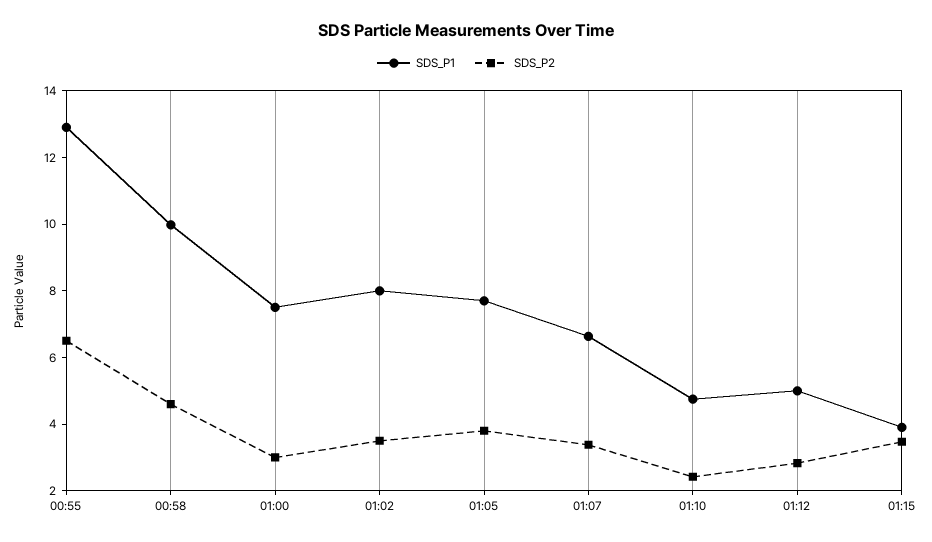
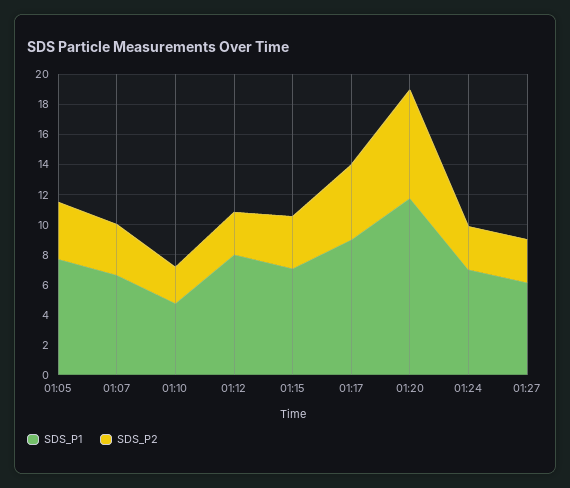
SDS_P1, 00:55: 13 -> none
SDS_P2, 00:55: 6.5 -> none
SDS_P1, 00:58: 10 -> none
SDS_P2, 00:58: 4.5 -> none
SDS_P1, 01:00: 7.5 -> none
SDS_P2, 01:00: 3 -> none
SDS_P1, 01:02: 8 -> none
SDS_P2, 01:02: 3.5 -> none
SDS_P1, 01:12: 5 -> 8
SDS_P1, 01:15: 4 -> 7
SDS_P1, 01:17: none -> 9
SDS_P2, 01:17: none -> 5
SDS_P1, 01:20: none -> 12
SDS_P2, 01:20: none -> 7
SDS_P1, 01:24: none -> 7
SDS_P2, 01:24: none -> 3
SDS_P1, 01:27: none -> 6
SDS_P2, 01:27: none -> 3

